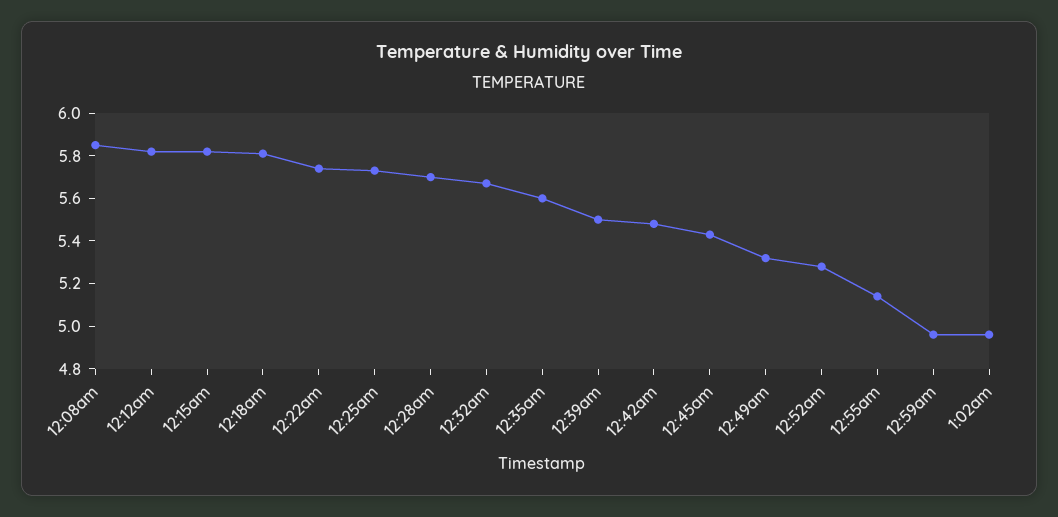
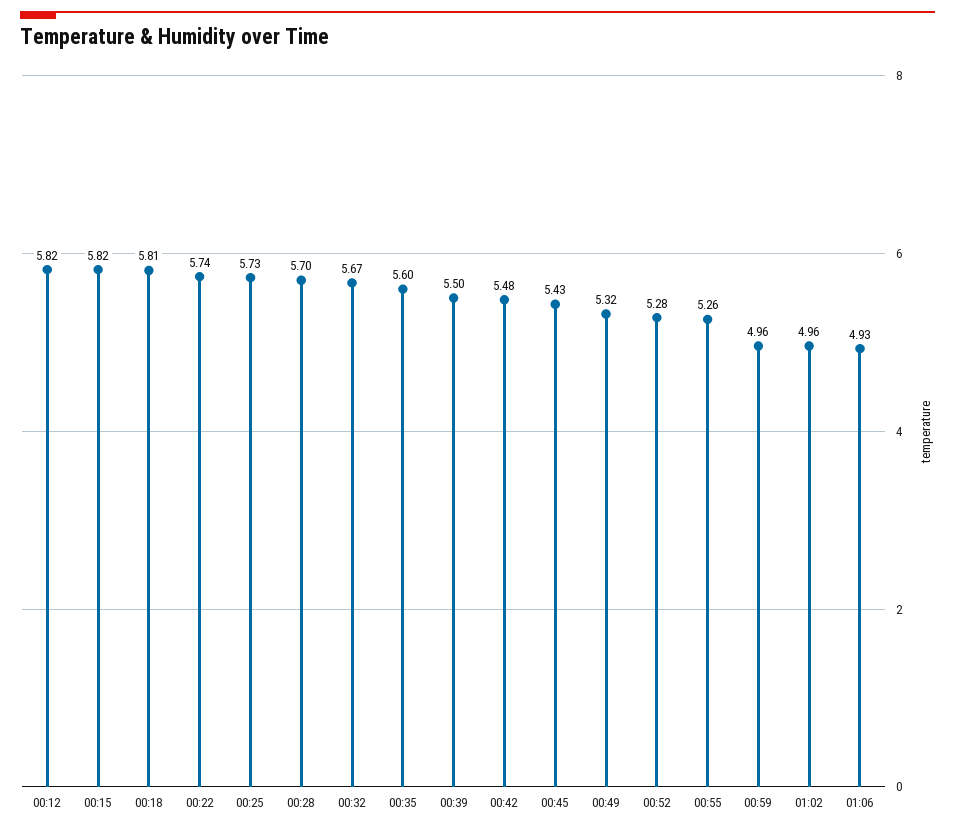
12:08am: 5.85 -> none
12:55am: 5.15 -> 5.26
01:06: none -> 4.93

